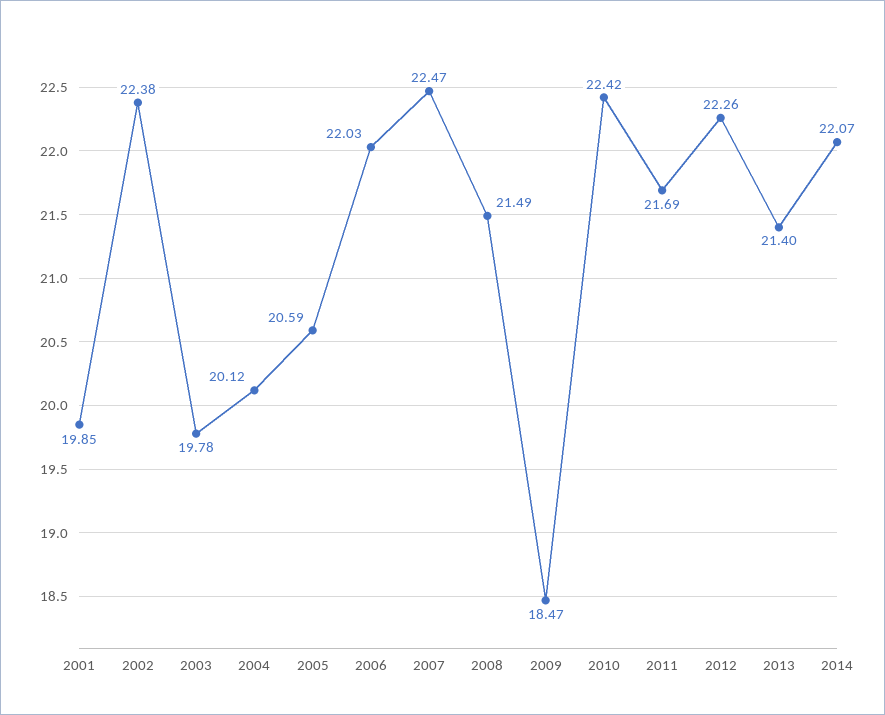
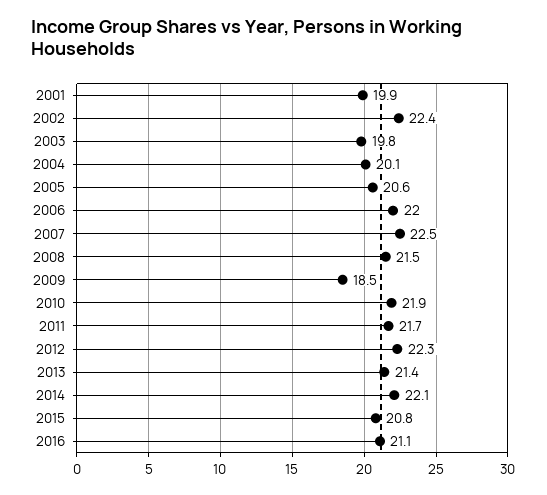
2010: 22.42 -> 21.9
2015: none -> 20.8
2016: none -> 21.1

